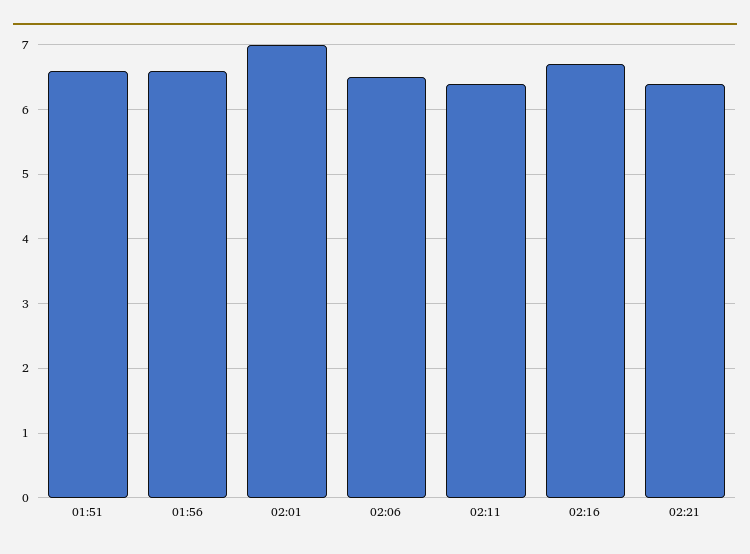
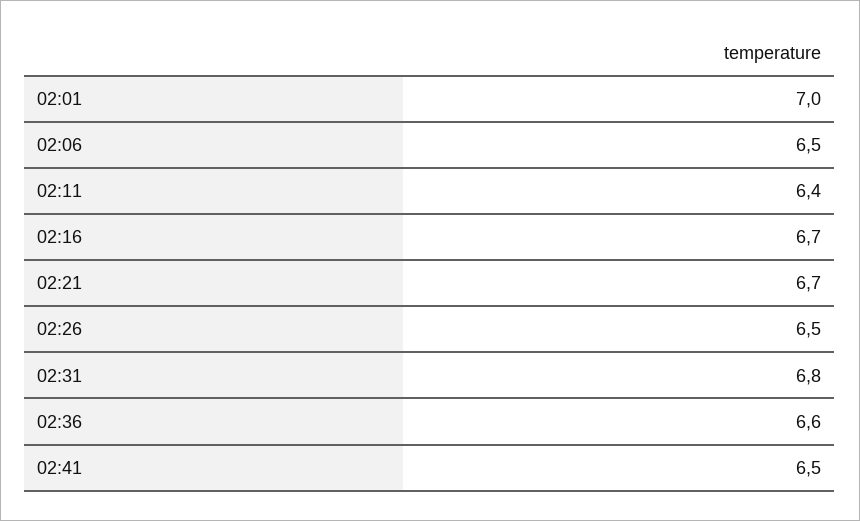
01:51: 6.6 -> none
01:56: 6.6 -> none
02:21: 6.4 -> 6.7
02:26: none -> 6.5
02:31: none -> 6.8
02:36: none -> 6.6
02:41: none -> 6.5

